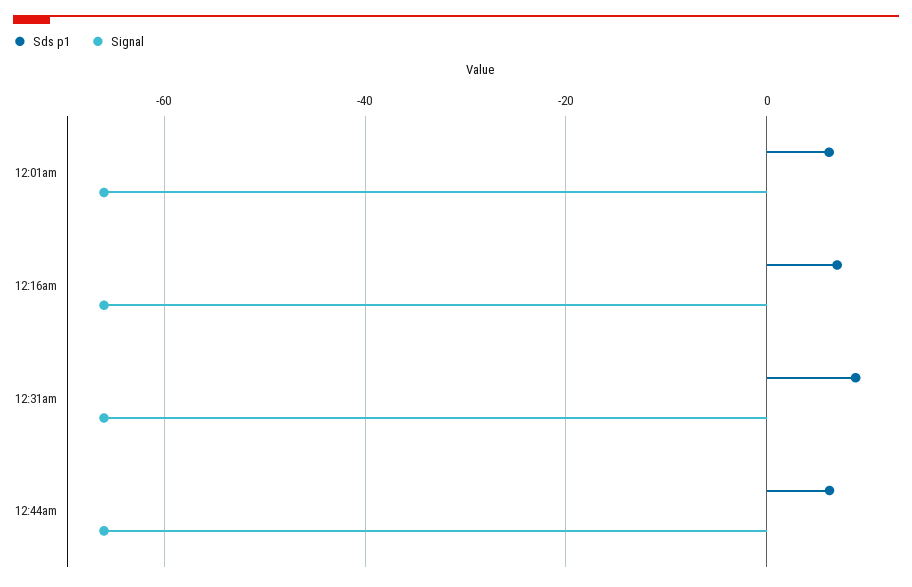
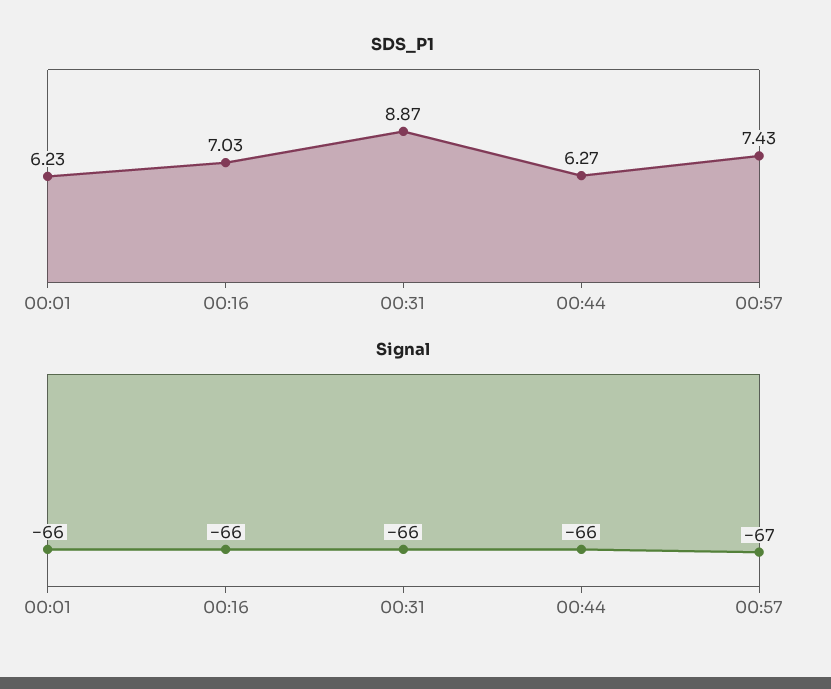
Sds p1, 00:57: none -> 7.43
Signal, 00:57: none -> -67

